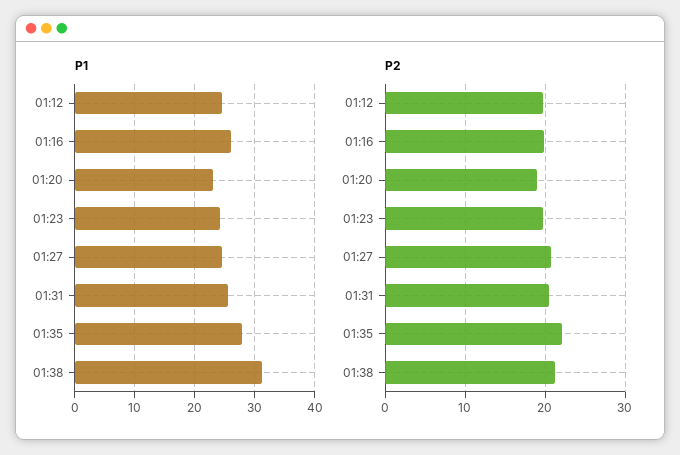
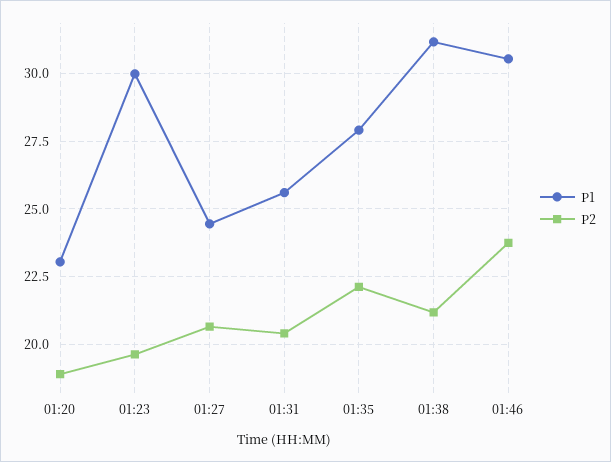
P1, 01:12: 24 -> none
P1, 01:16: 26 -> none
P1, 01:23: 24 -> 30
P2, 01:12: 20 -> none
P2, 01:16: 20 -> none
P1, 01:46: none -> 30.5
P2, 01:46: none -> 23.75

